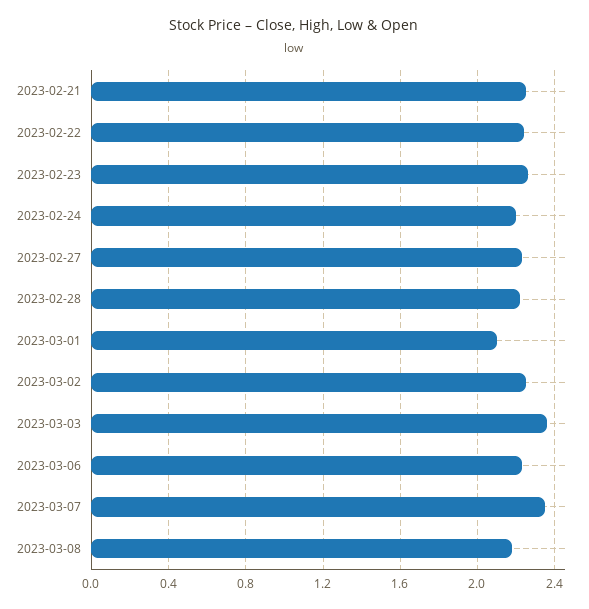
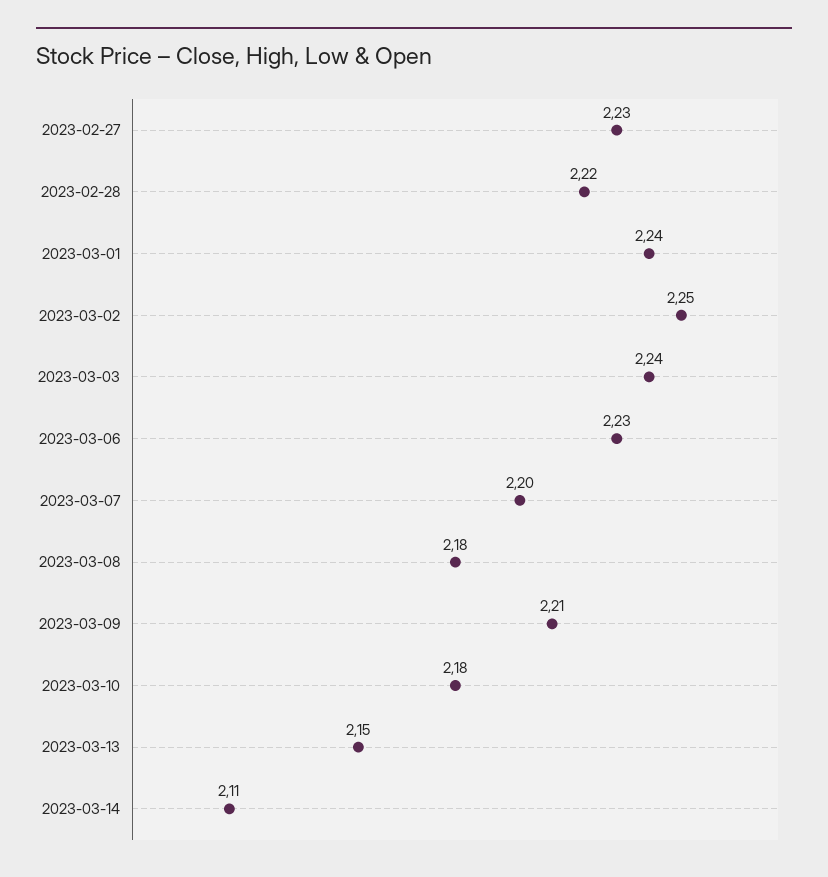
2023-02-21: 2.25 -> none
2023-02-22: 2.25 -> none
2023-02-23: 2.25 -> none
2023-02-24: 2.2 -> none
2023-03-01: 2.1 -> 2.24
2023-03-03: 2.35 -> 2.24
2023-03-07: 2.35 -> 2.2
2023-03-09: none -> 2.21
2023-03-10: none -> 2.18
2023-03-13: none -> 2.15
2023-03-14: none -> 2.11

